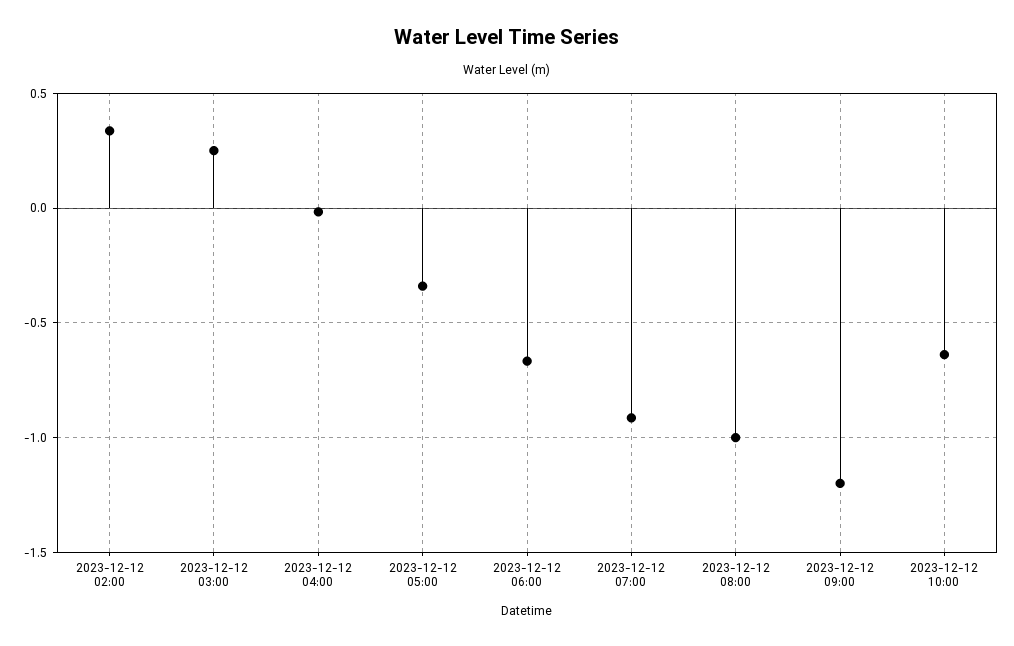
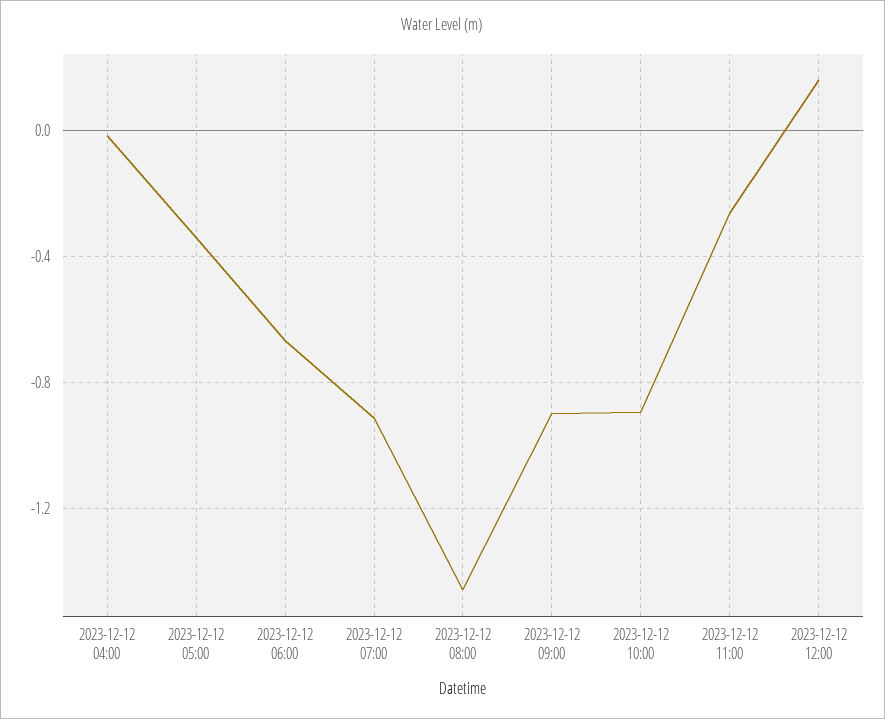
2023-12-12 02:00: 0.35 -> none
2023-12-12 03:00: 0.25 -> none
2023-12-12 08:00: -1 -> -1.45
2023-12-12 09:00: -1.2 -> -0.9
2023-12-12 10:00: -0.65 -> -0.9
2023-12-12 11:00: none -> -0.25
2023-12-12 12:00: none -> 0.15

